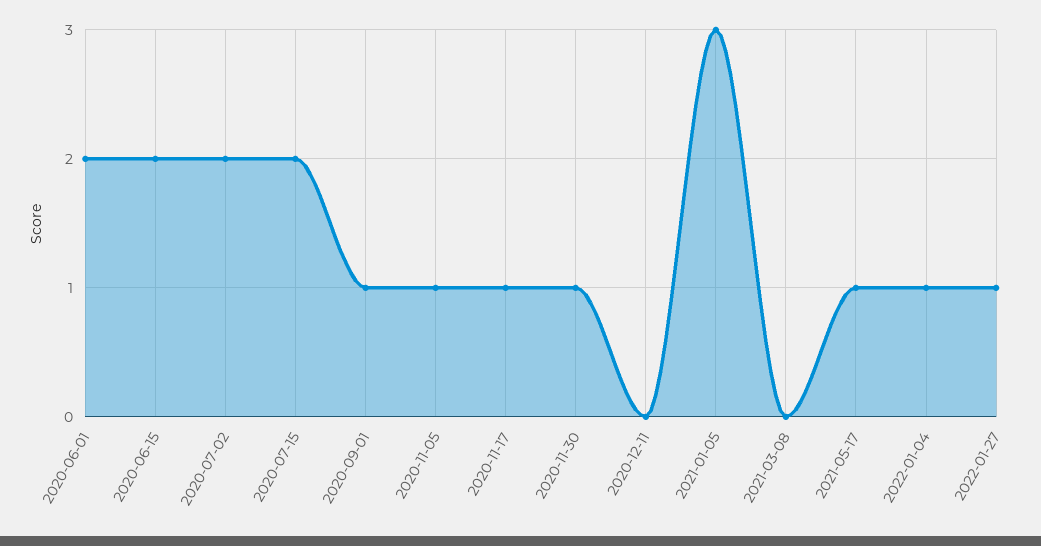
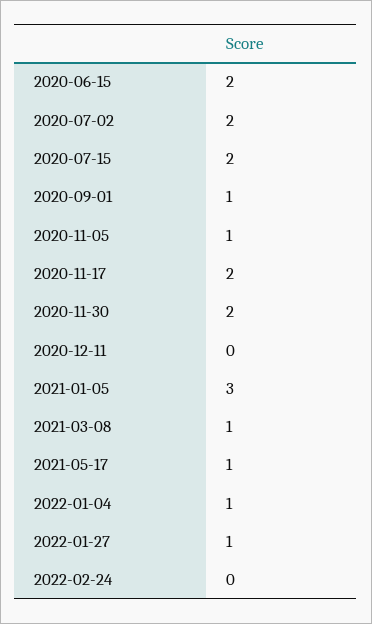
2020-06-01: 2 -> none
2020-11-17: 1 -> 2
2020-11-30: 1 -> 2
2021-03-08: 0 -> 1
2022-02-24: none -> 0

